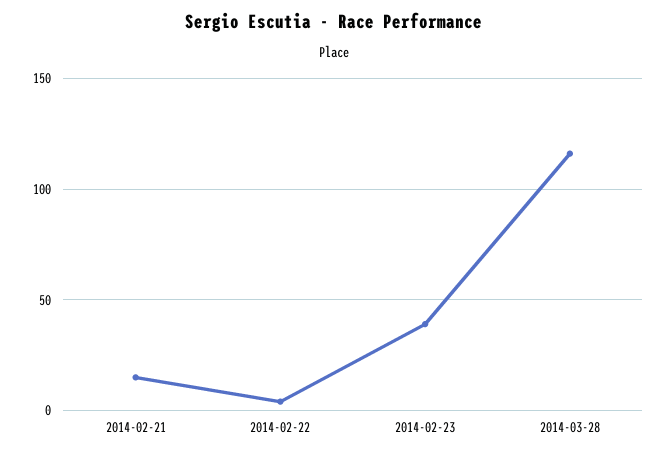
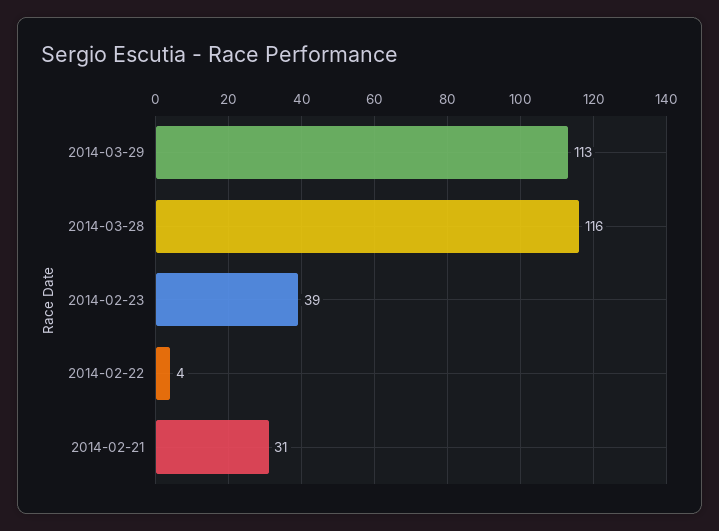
2014-02-21: 15 -> 31
2014-03-29: none -> 113

